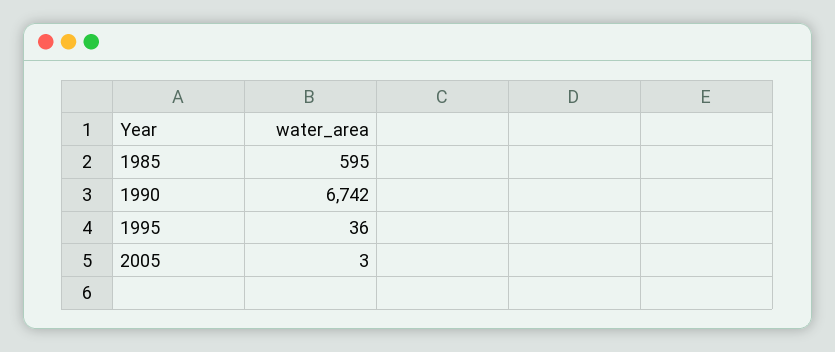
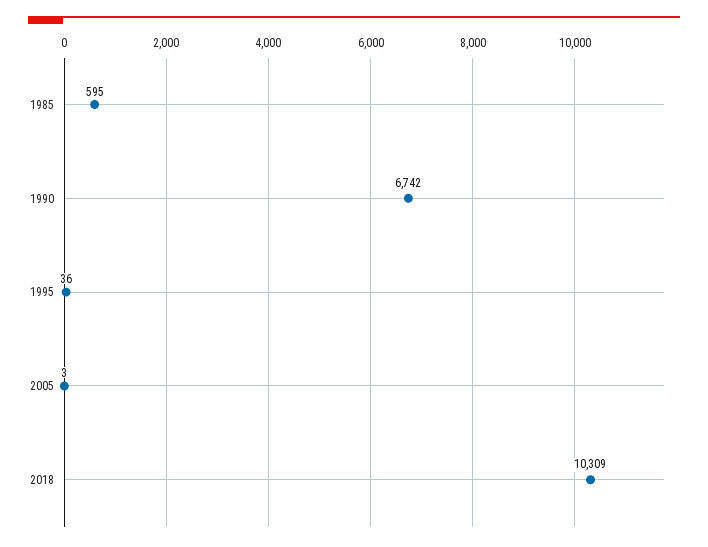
2018: none -> 10309

